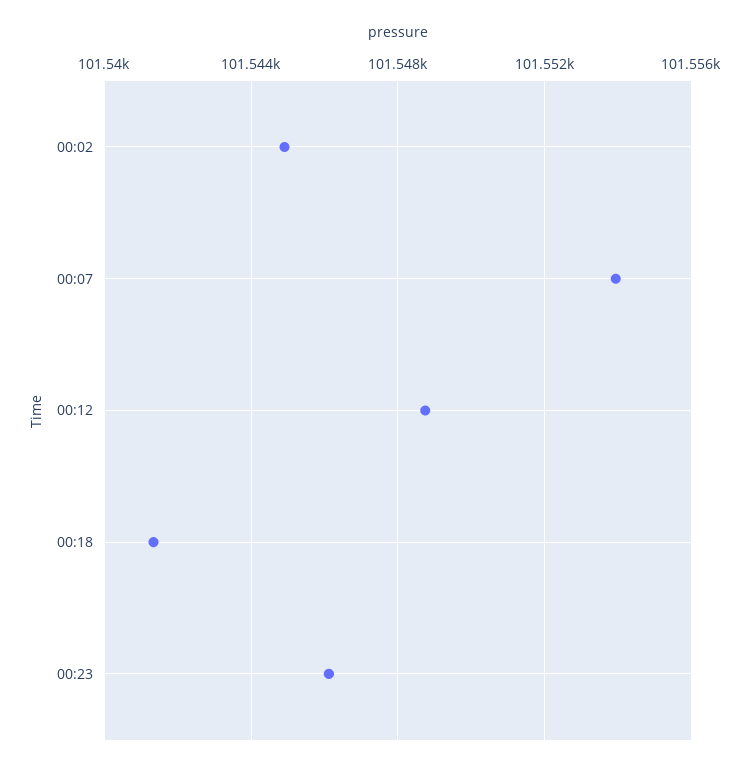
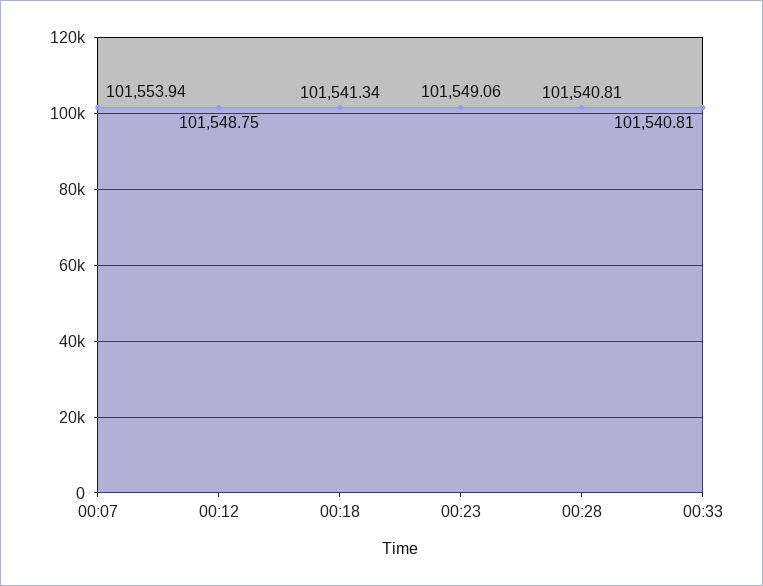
00:02: 101545 -> none
00:23: 101546 -> 101549.06
00:28: none -> 101540.81
00:33: none -> 101540.81

